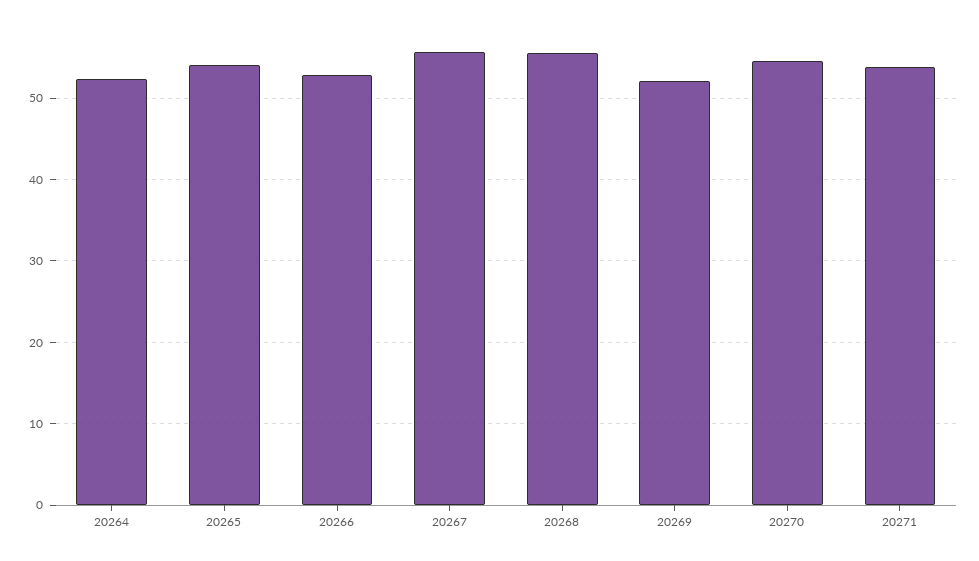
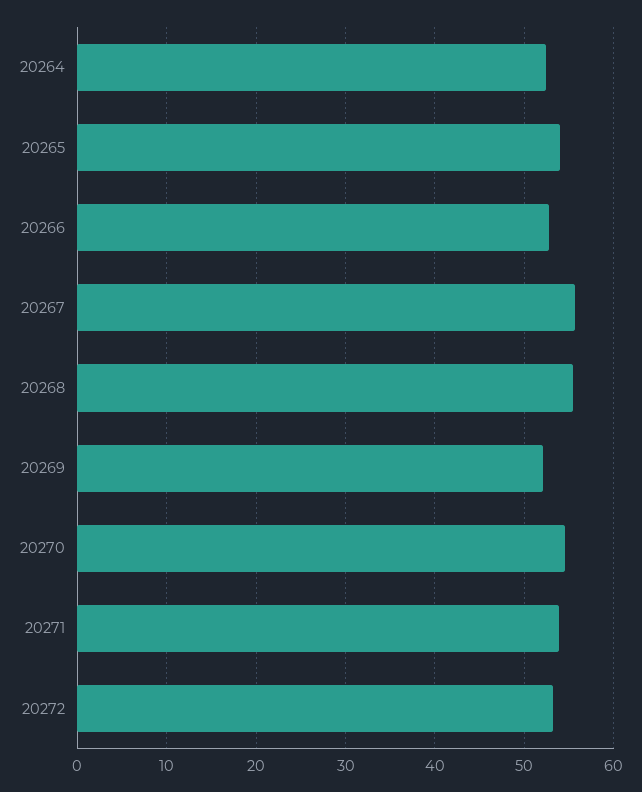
20272: none -> 53

